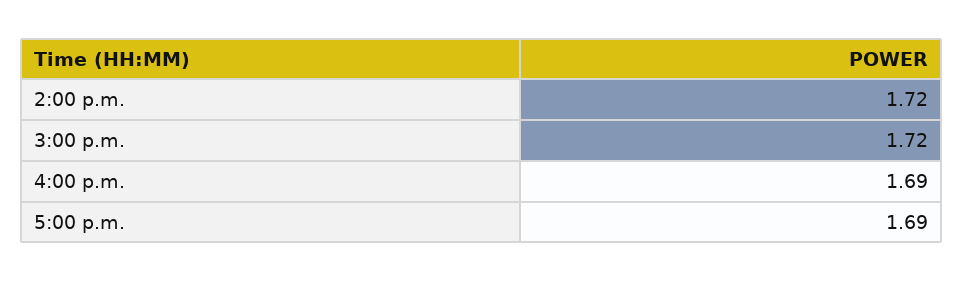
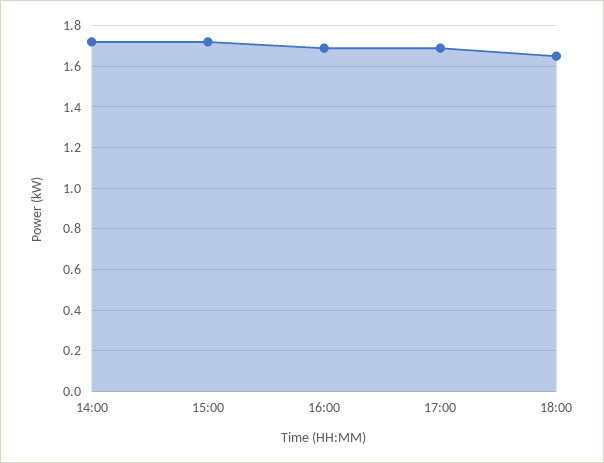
18:00: none -> 1.65

